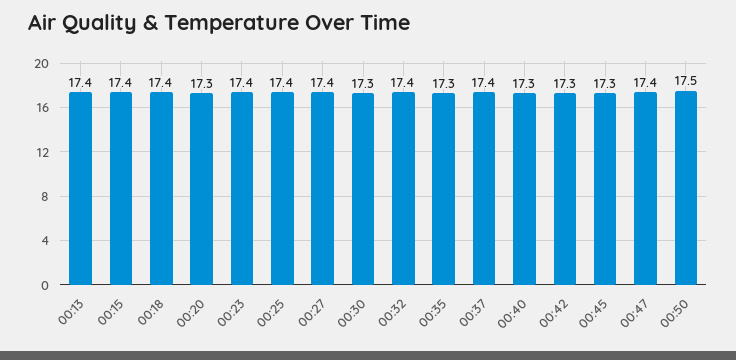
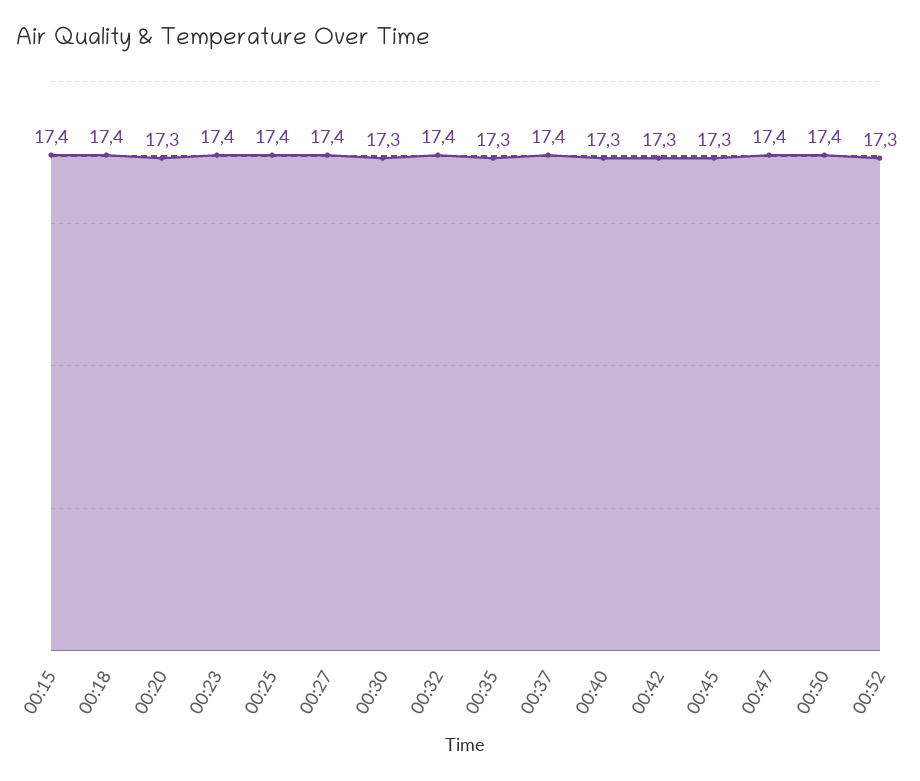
00:13: 17.4 -> none
00:50: 17.5 -> 17.4
00:52: none -> 17.3

